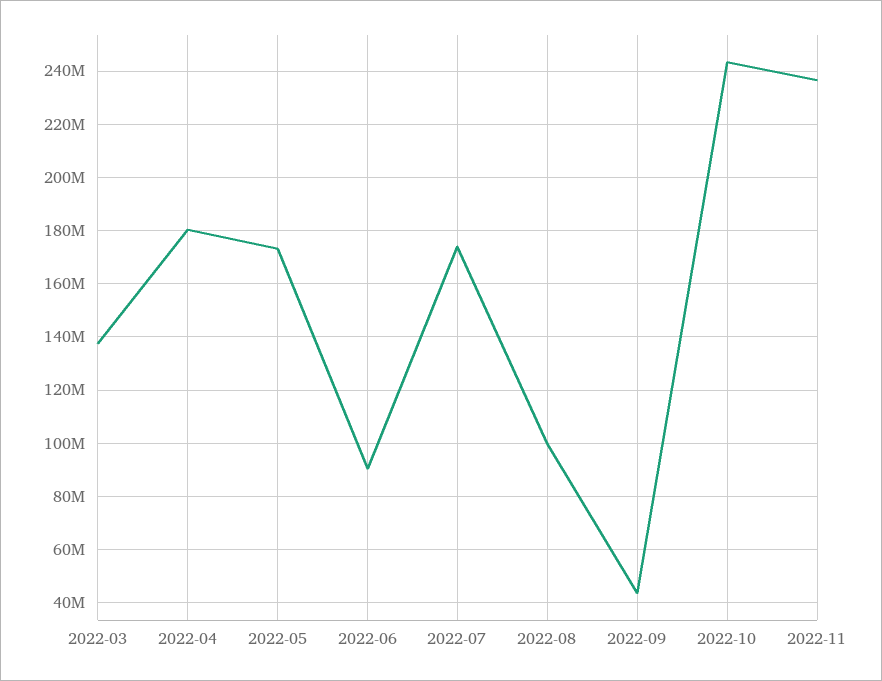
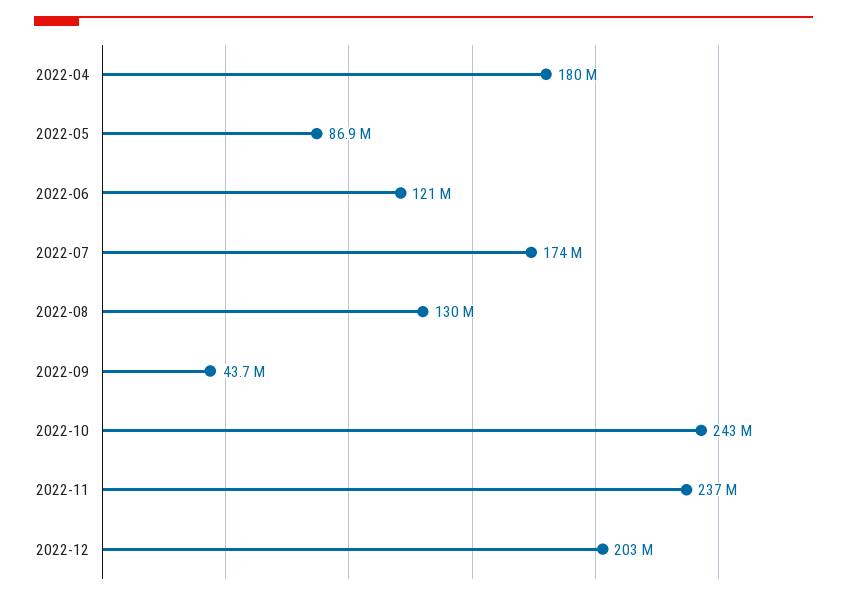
2022-03: 137500000 -> none
2022-05: 172500000 -> 86900000
2022-06: 90000000 -> 121000000
2022-08: 100000000 -> 130000000
2022-12: none -> 203000000

